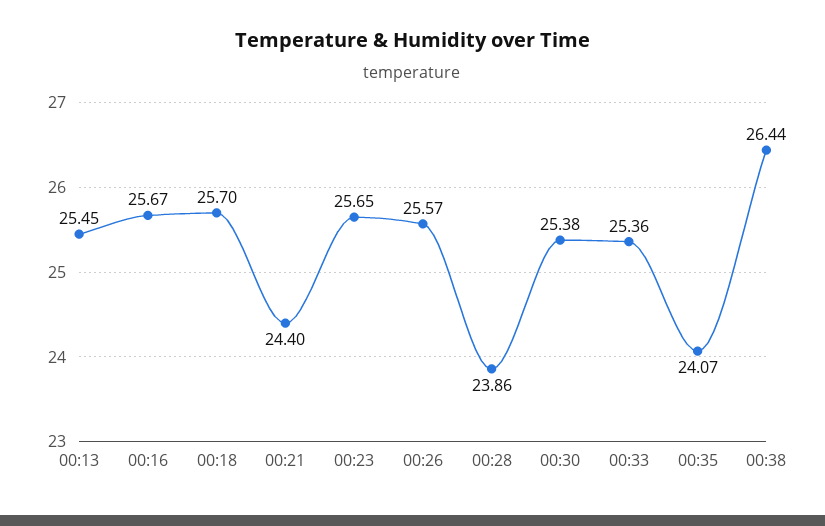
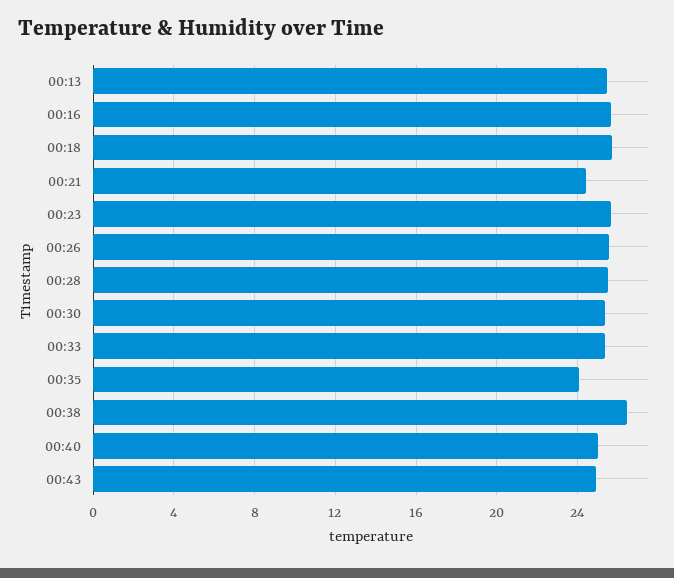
00:28: 23.86 -> 25.5
00:40: none -> 25
00:43: none -> 25

